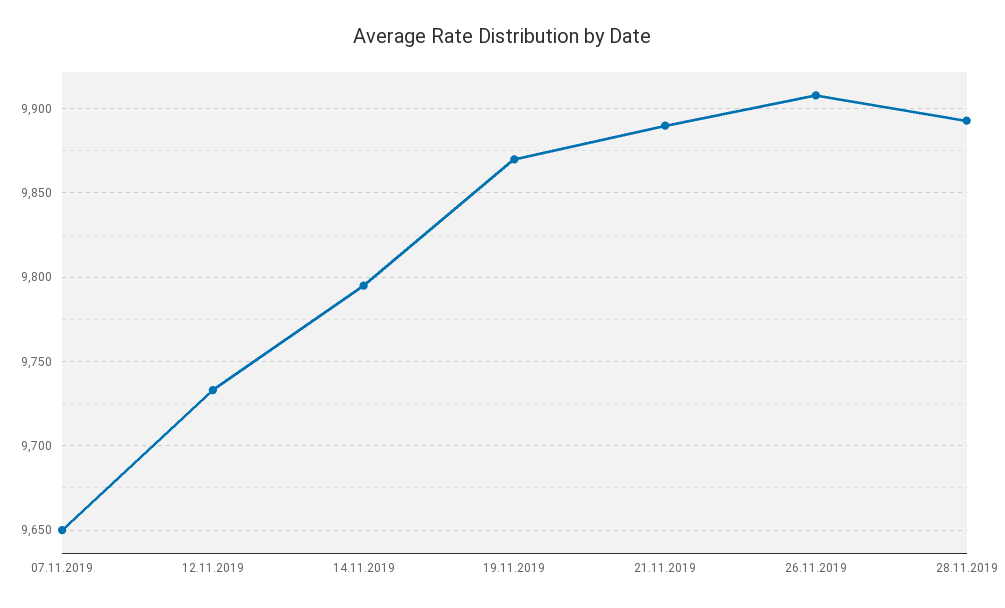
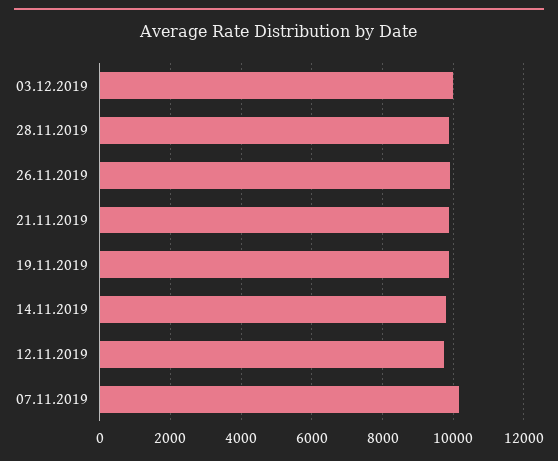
07.11.2019: 9650 -> 10200
03.12.2019: none -> 10000

